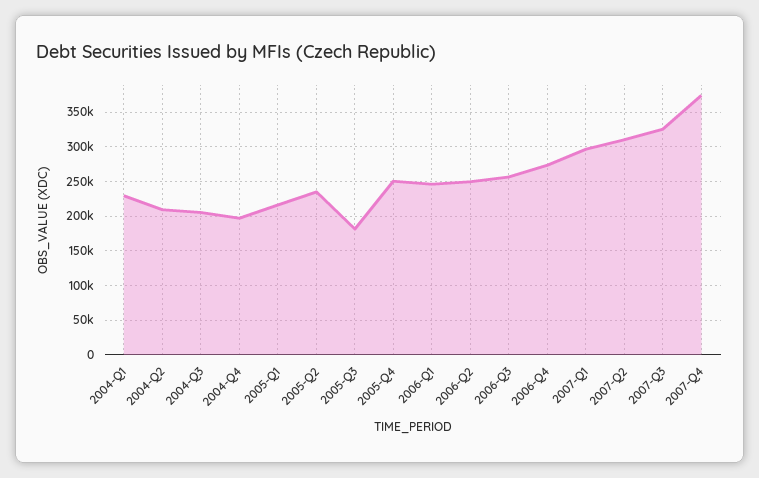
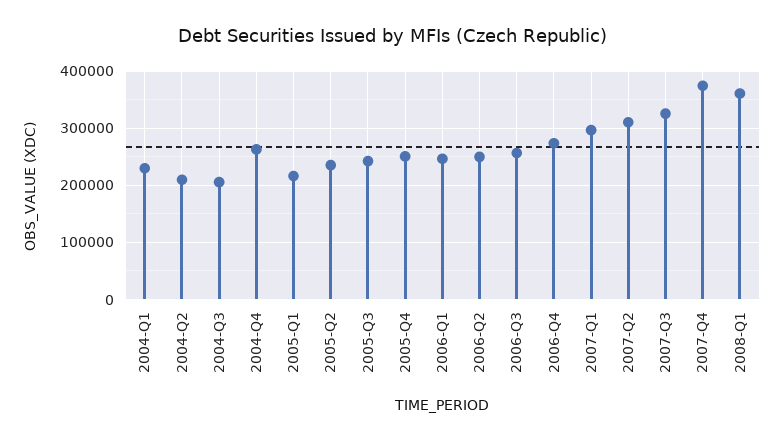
2004-Q4: 200000 -> 260000
2005-Q3: 180000 -> 240000
2008-Q1: none -> 360000

